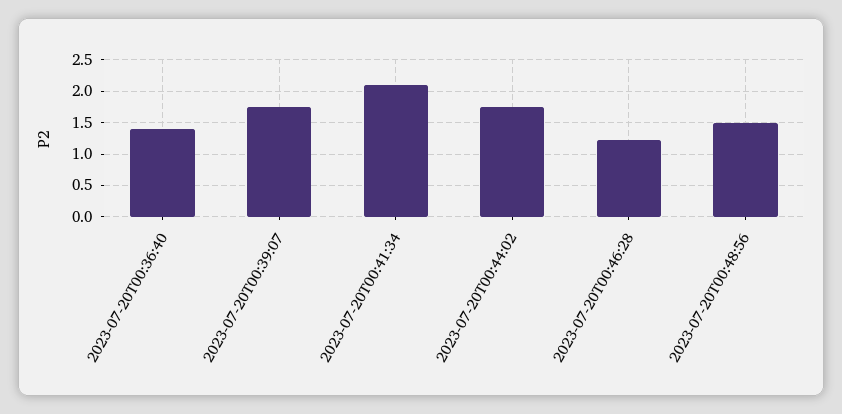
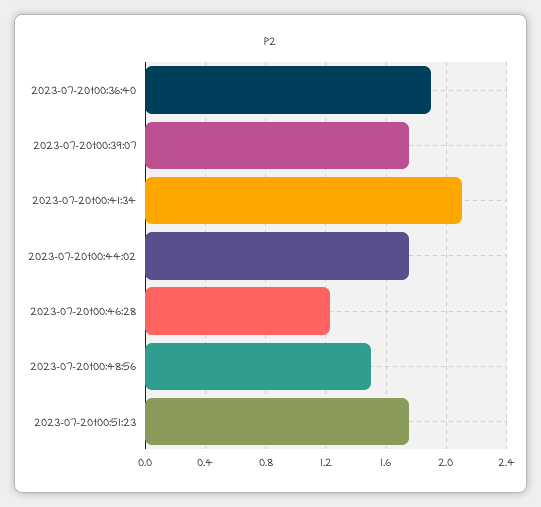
2023-07-20T00:36:40: 1.4 -> 1.9
2023-07-20t00:51:23: none -> 1.75

